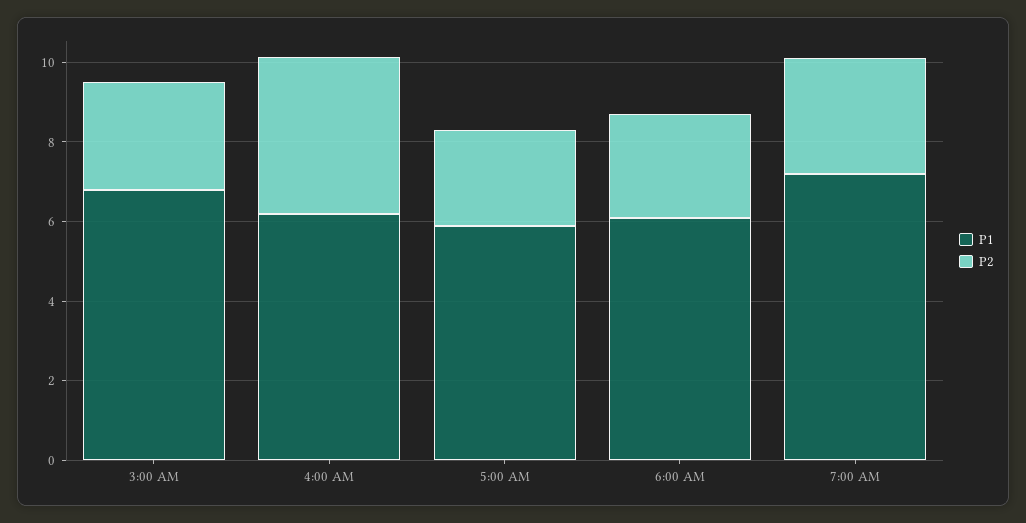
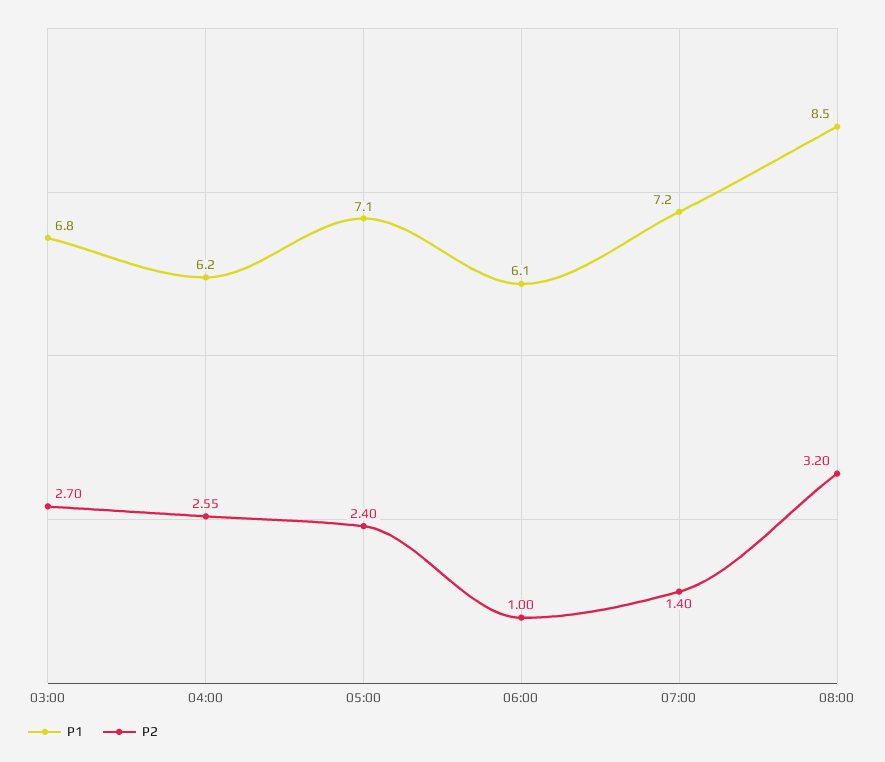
P2, 4:00 AM: 4 -> 2.55
P1, 5:00 AM: 6 -> 7.1
P2, 6:00 AM: 2.5 -> 1
P2, 7:00 AM: 3 -> 1.4
P1, 08:00: none -> 8.5
P2, 08:00: none -> 3.2

